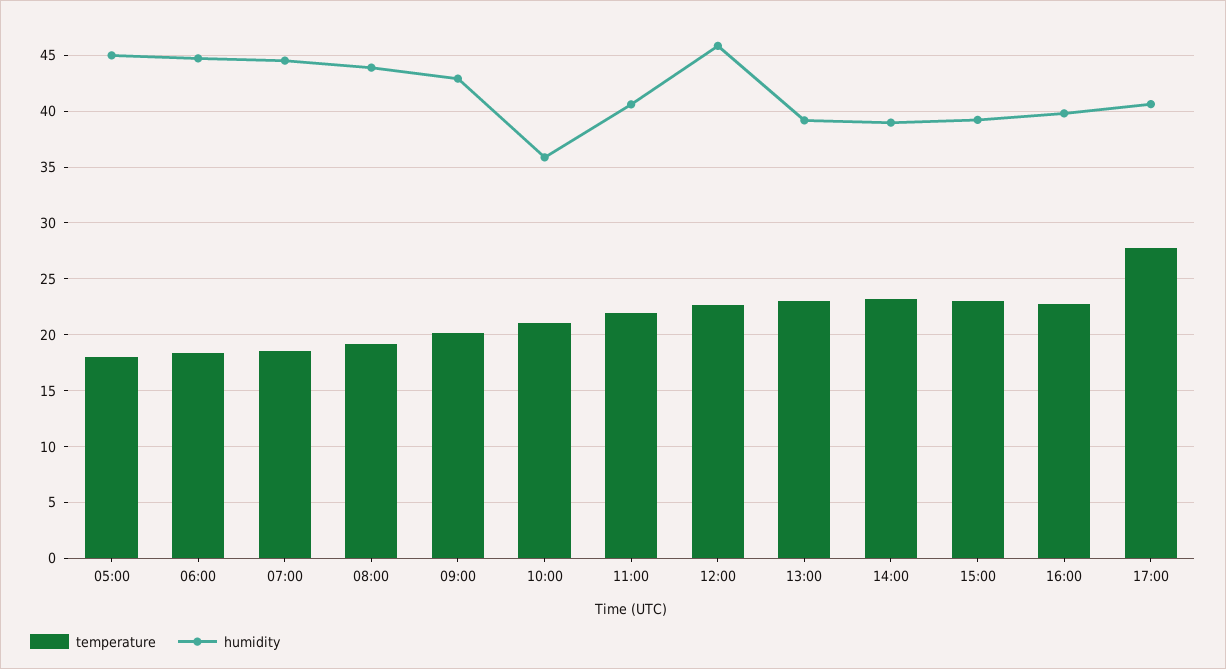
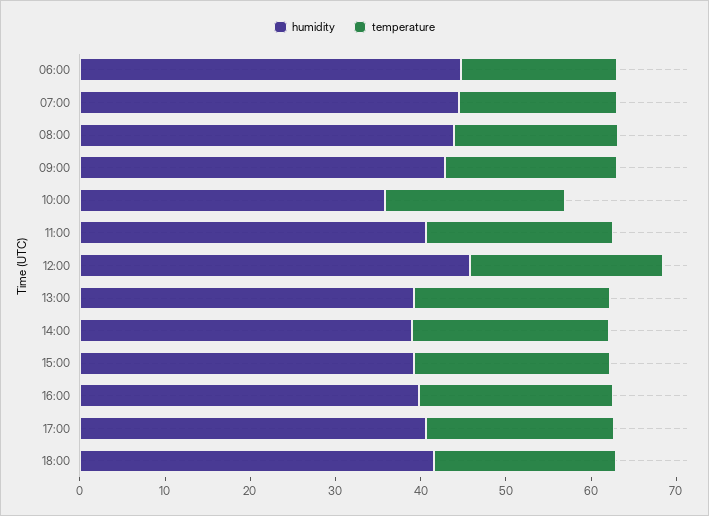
temperature, 05:00: 18 -> none
humidity, 05:00: 45 -> none
temperature, 17:00: 28 -> 22
humidity, 18:00: none -> 42
temperature, 18:00: none -> 22

